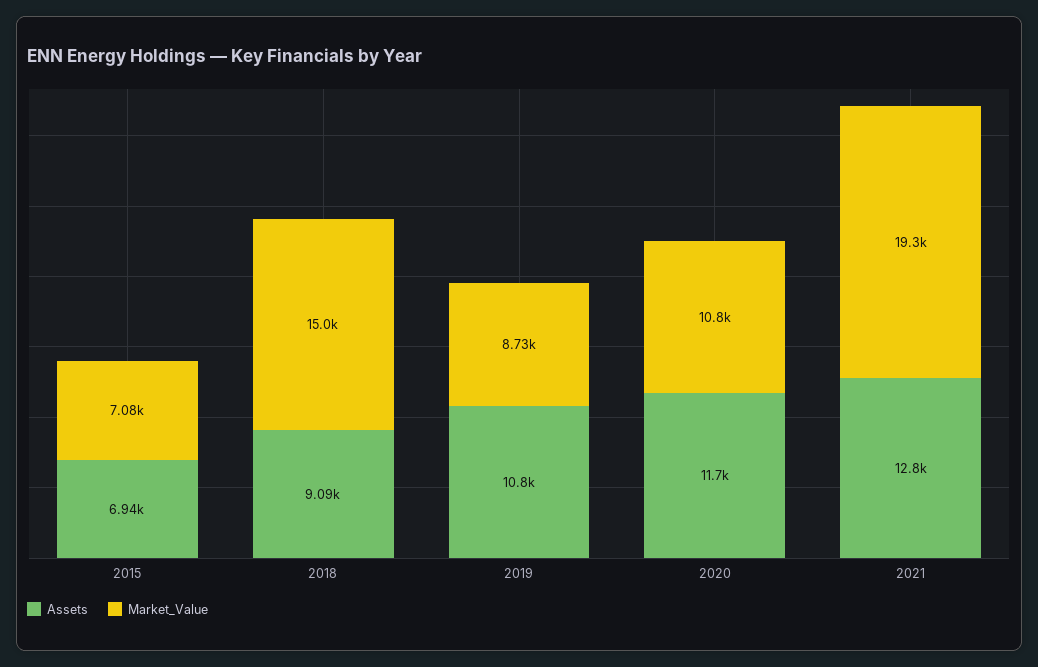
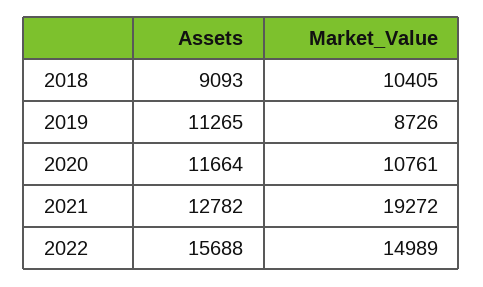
Assets, 2015: 6940 -> none
Market_Value, 2015: 7080 -> none
Market_Value, 2018: 15000 -> 10405
Assets, 2019: 10800 -> 11265
Assets, 2022: none -> 15688
Market_Value, 2022: none -> 14989

